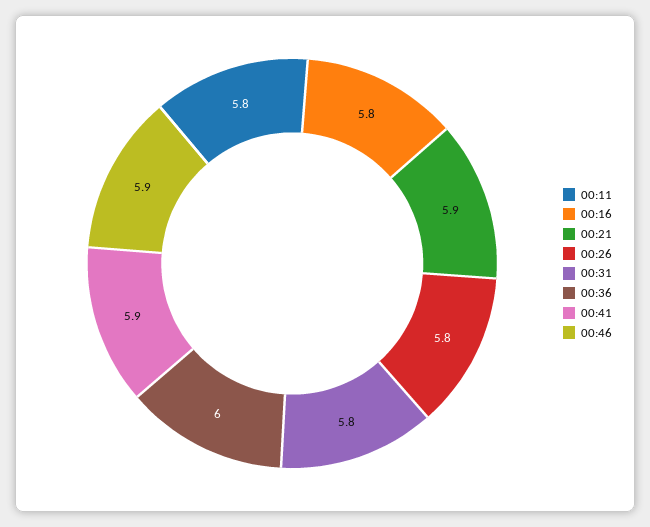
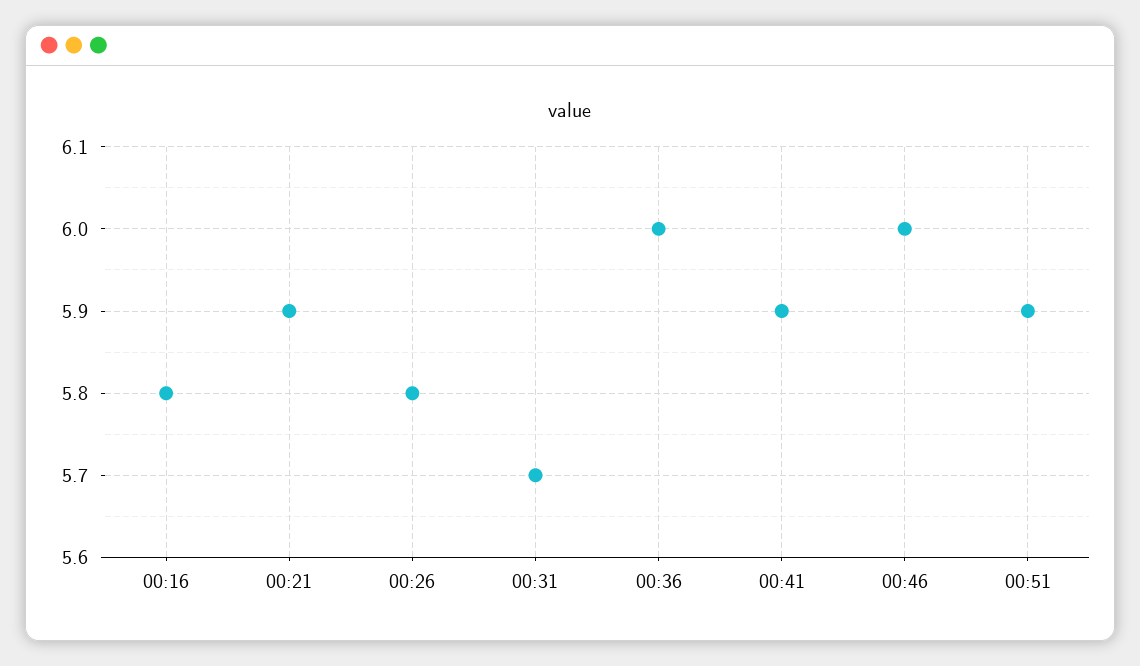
00:11: 5.8 -> none
00:31: 5.8 -> 5.7
00:46: 5.9 -> 6
00:51: none -> 5.9

